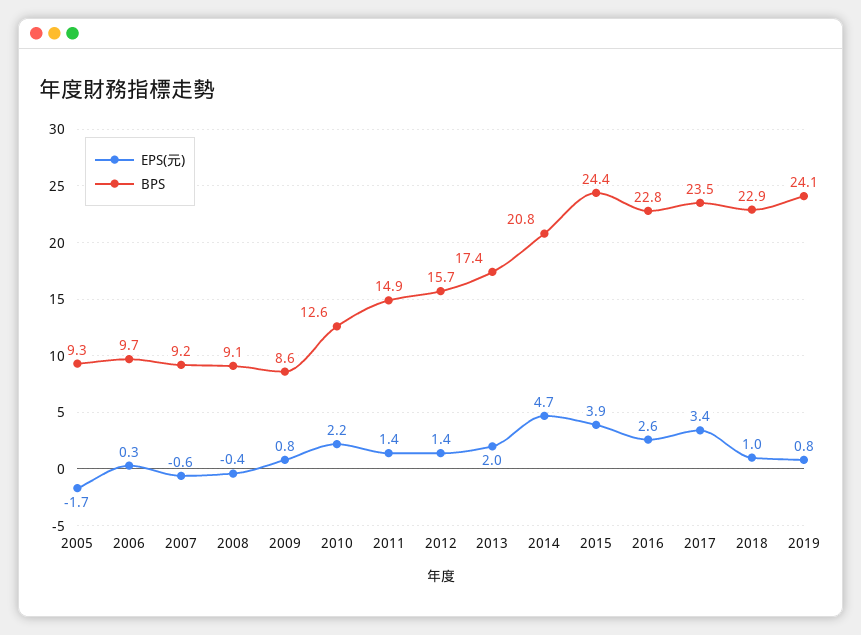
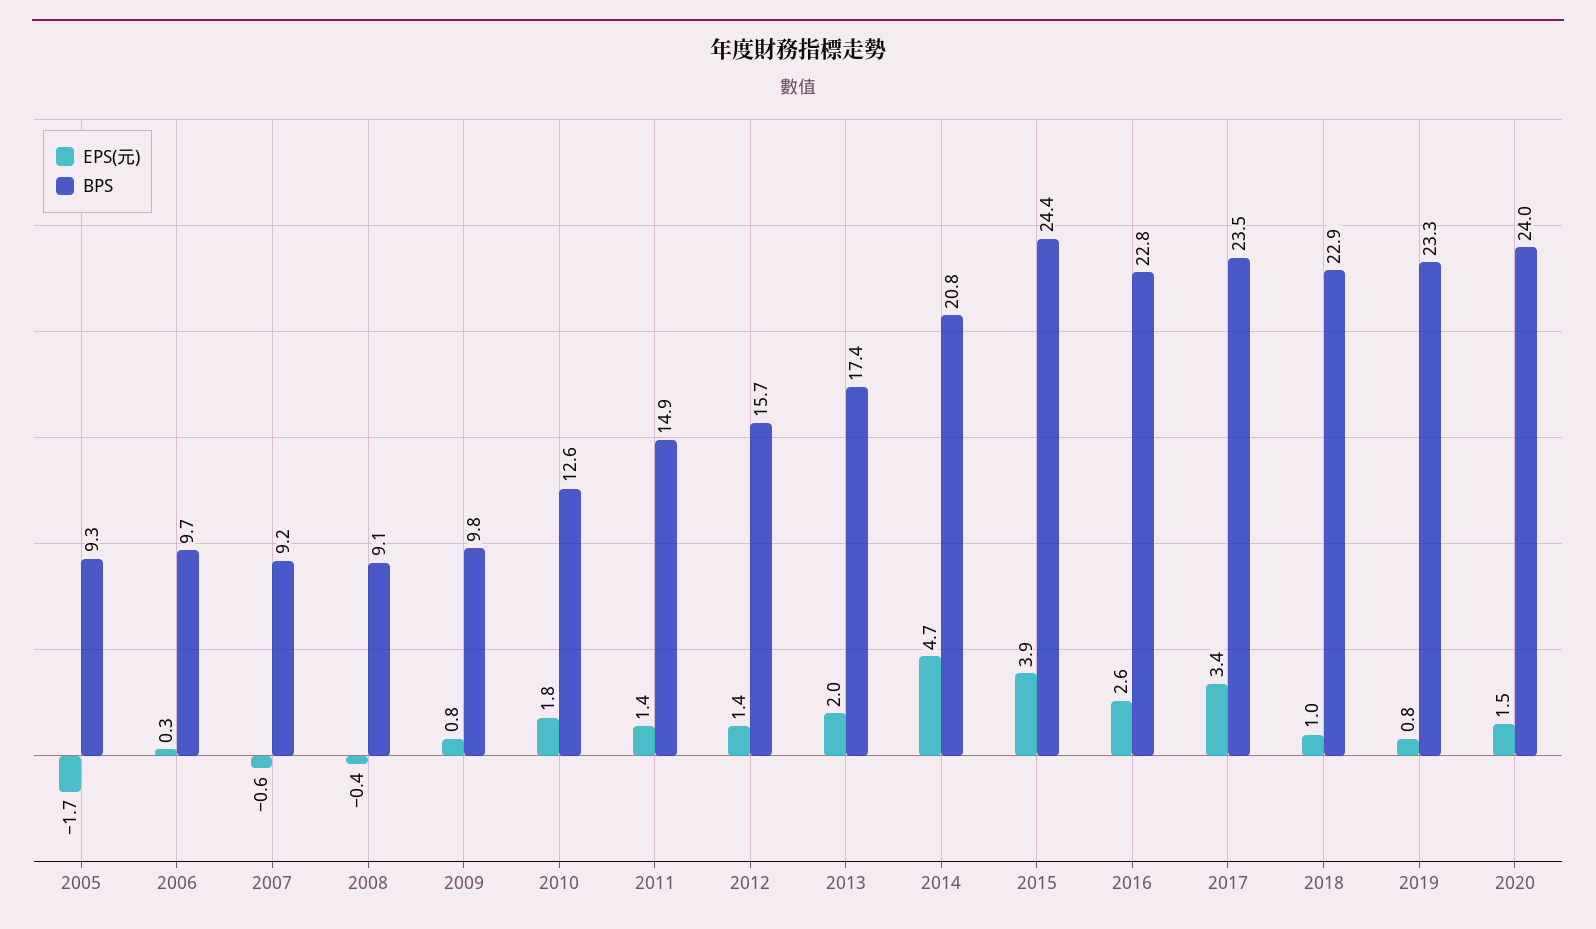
BPS, 2009: 8.6 -> 9.8
EPS(元), 2010: 2.2 -> 1.8
BPS, 2019: 24.1 -> 23.3
EPS(元), 2020: none -> 1.5
BPS, 2020: none -> 24

